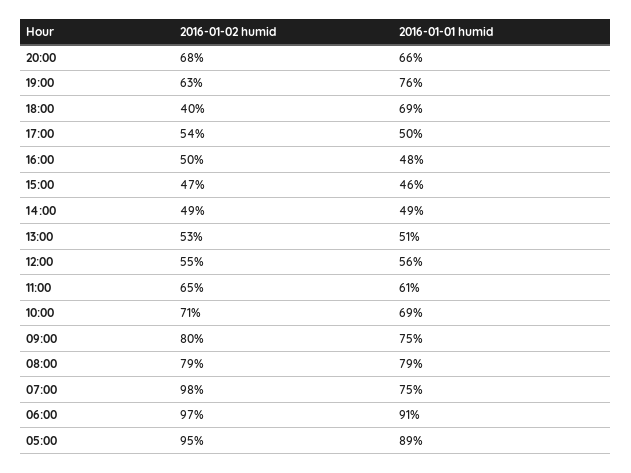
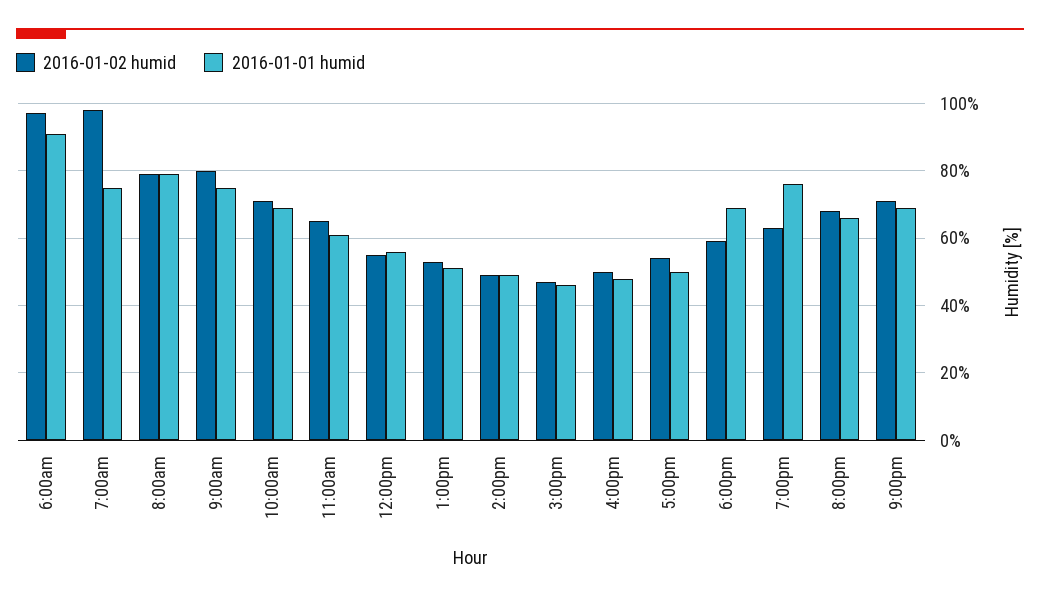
2016-01-02 humid, 18:00: 40 -> 60
2016-01-02 humid, 05:00: 95 -> none
2016-01-01 humid, 05:00: 89 -> none
2016-01-02 humid, 9:00pm: none -> 70
2016-01-01 humid, 9:00pm: none -> 70

